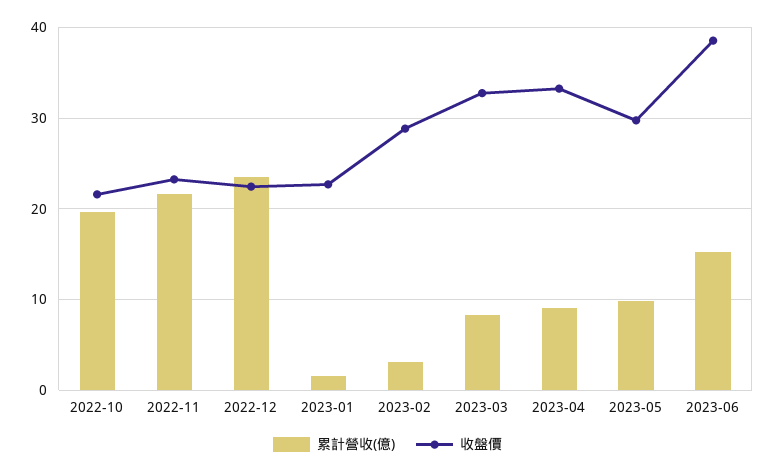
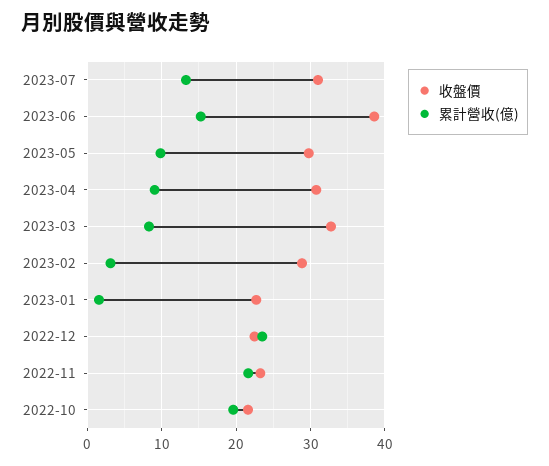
收盤價, 2023-04: 33 -> 31
收盤價, 2023-07: none -> 31
累計營收(億), 2023-07: none -> 13

